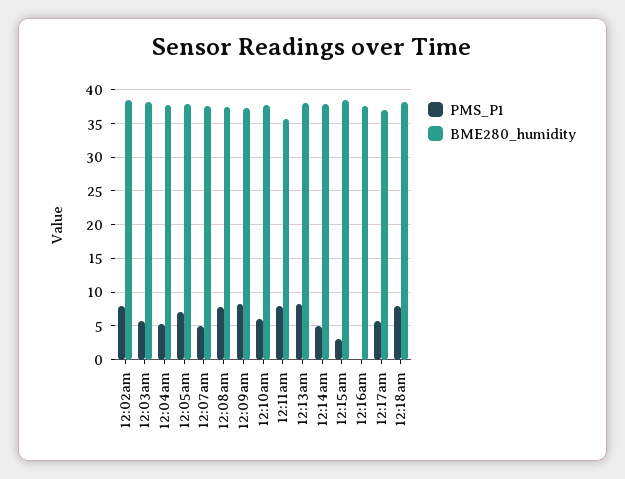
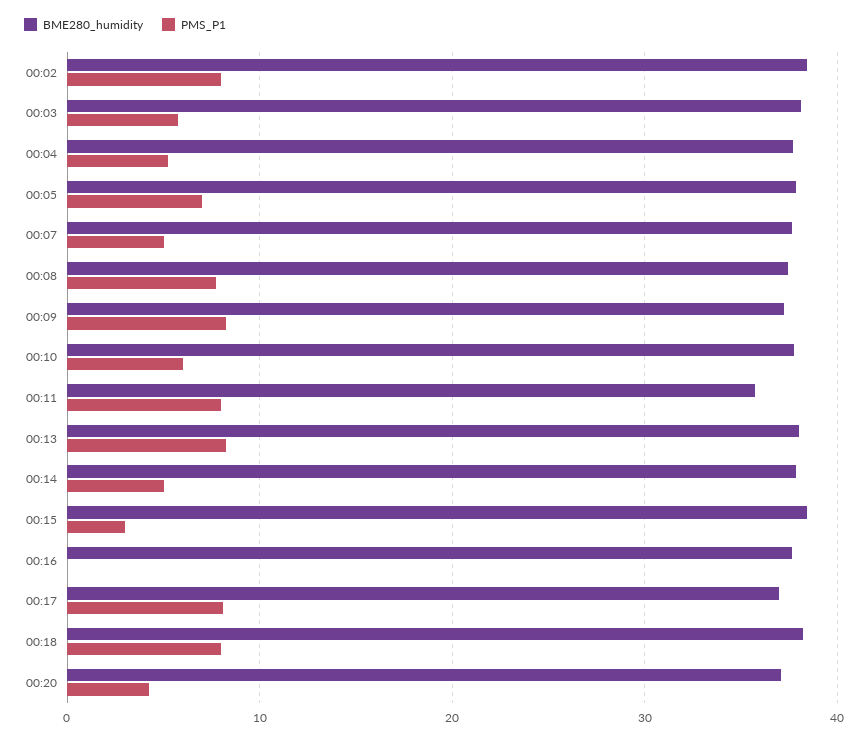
PMS_P1, 12:17am: 6 -> 8
BME280_humidity, 00:20: none -> 37
PMS_P1, 00:20: none -> 4

